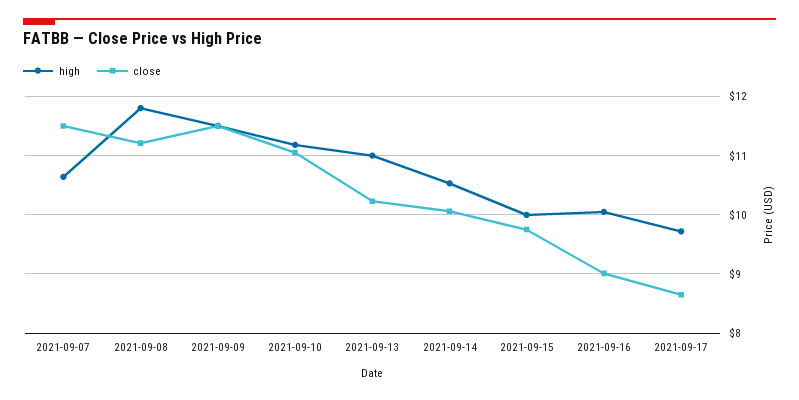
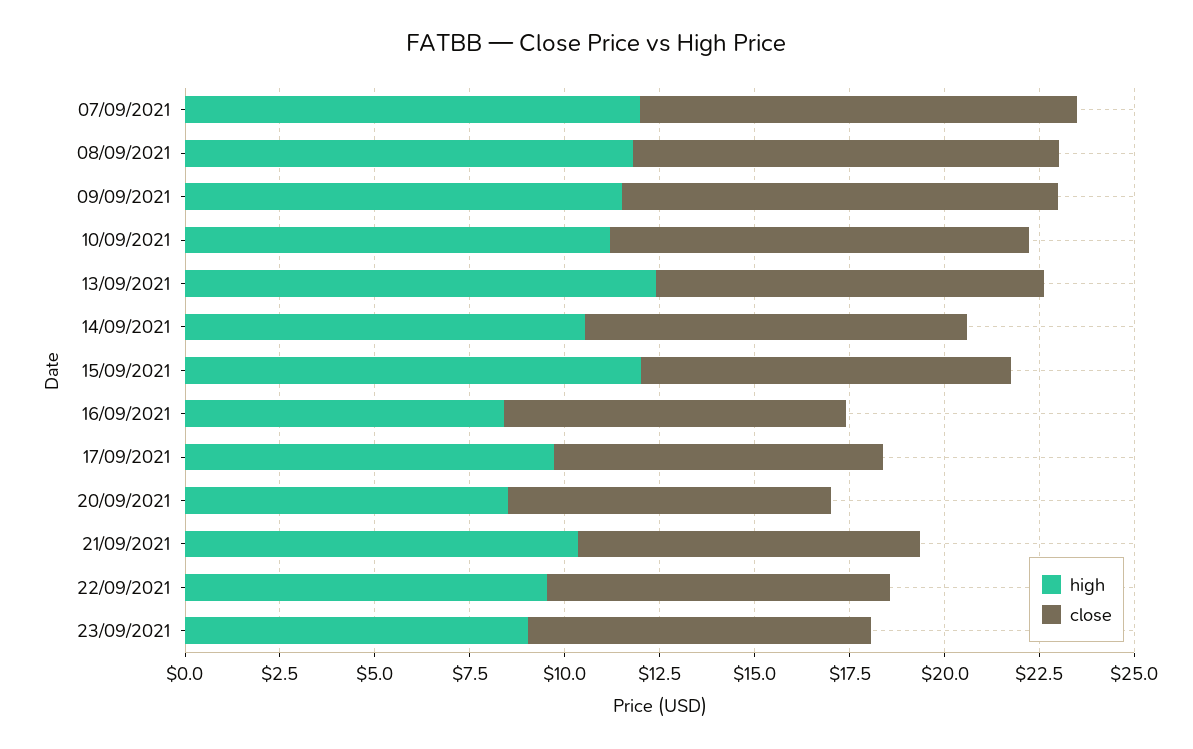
high, 2021-09-07: 10.6 -> 12
high, 2021-09-13: 11 -> 12.5
high, 2021-09-15: 10 -> 12
high, 2021-09-16: 10 -> 8.5
high, 20/09/2021: none -> 8.5
close, 20/09/2021: none -> 8.5
high, 21/09/2021: none -> 10.5
close, 21/09/2021: none -> 9
high, 22/09/2021: none -> 9.5
close, 22/09/2021: none -> 9
high, 23/09/2021: none -> 9
close, 23/09/2021: none -> 9

